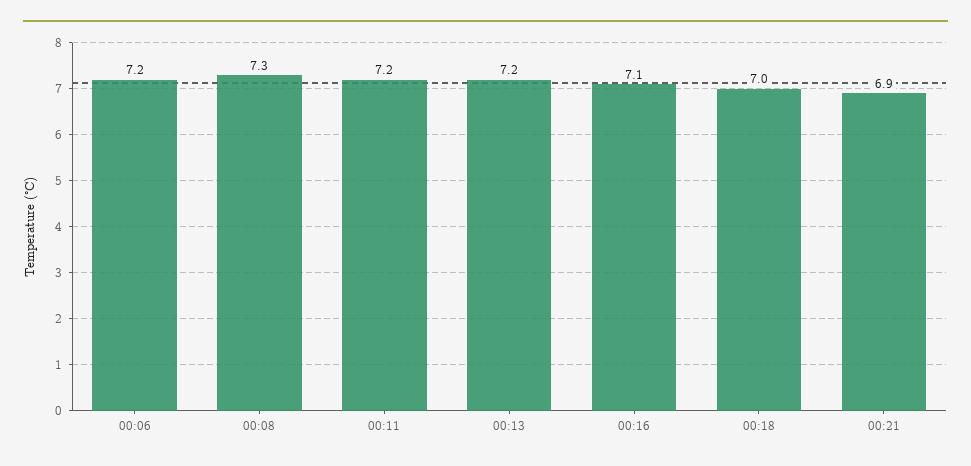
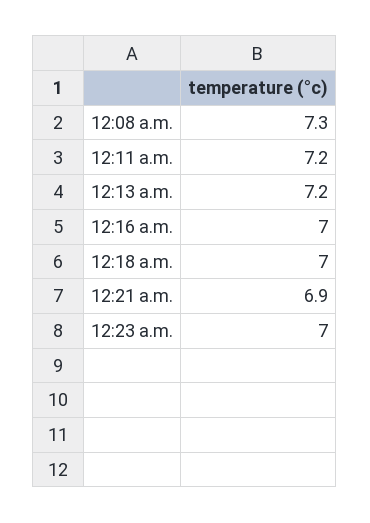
00:06: 7.2 -> none
00:16: 7.1 -> 7
12:23 a.m.: none -> 7

